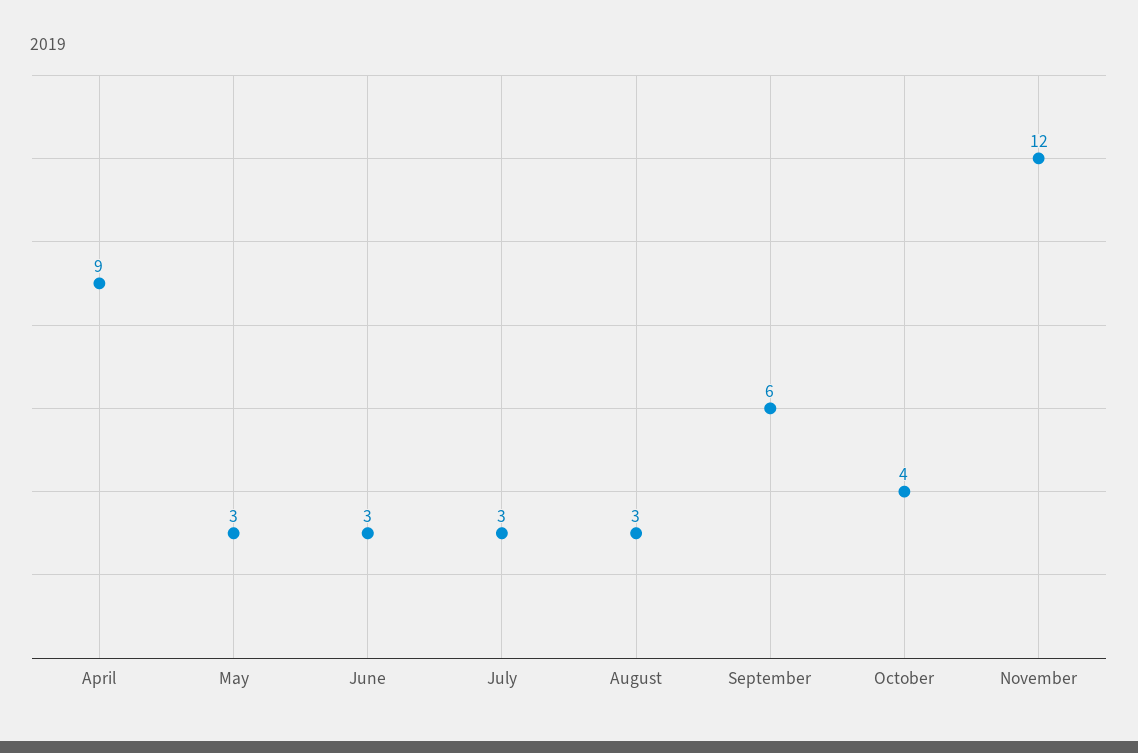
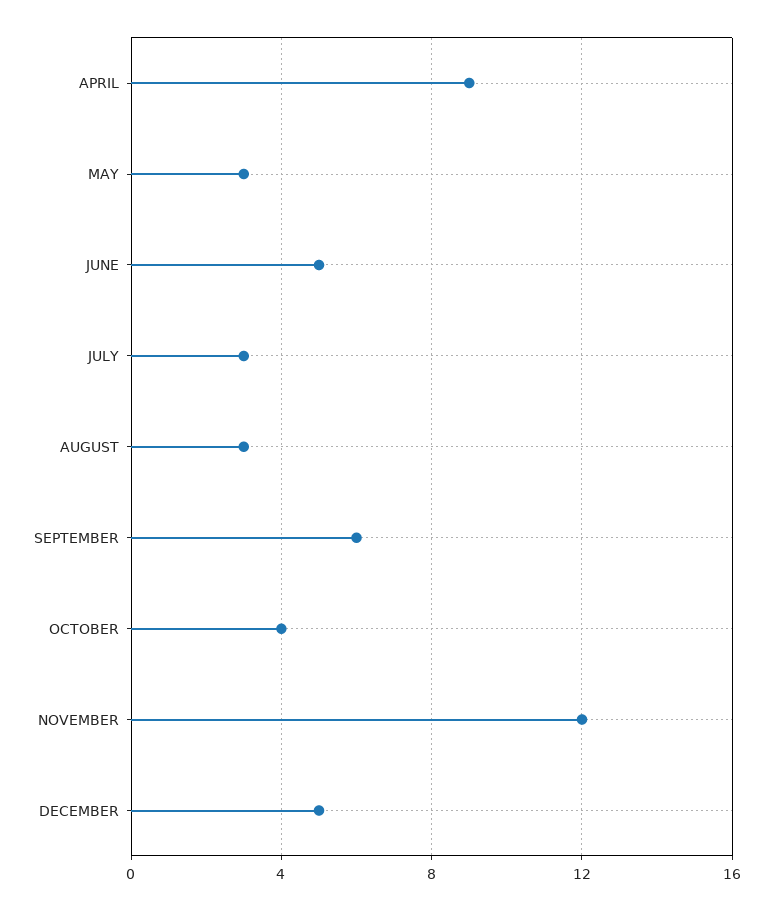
June: 3 -> 5
DECEMBER: none -> 5

